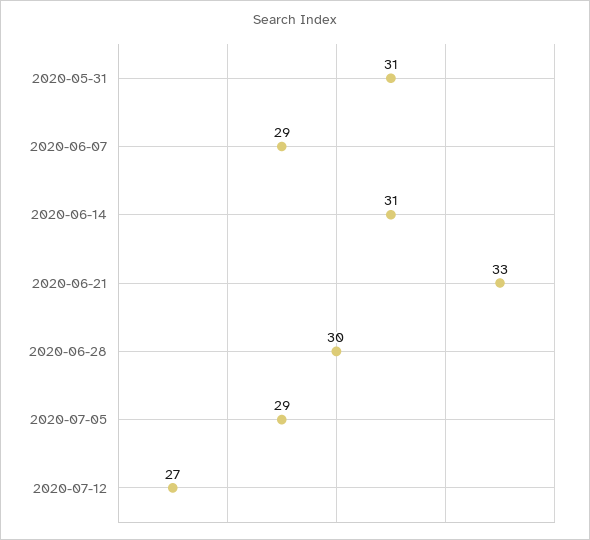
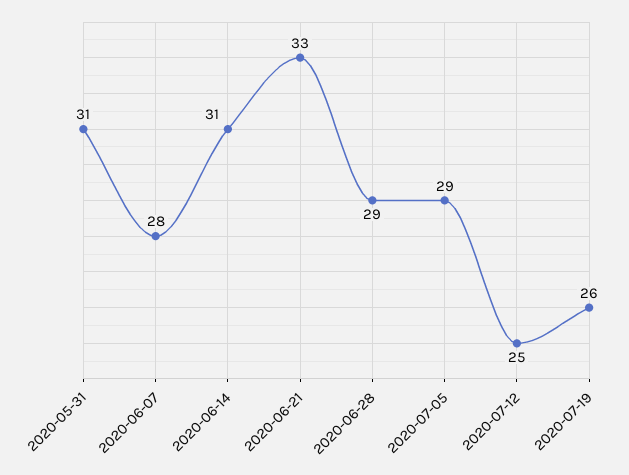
2020-06-07: 29 -> 28
2020-06-28: 30 -> 29
2020-07-12: 27 -> 25
2020-07-19: none -> 26

